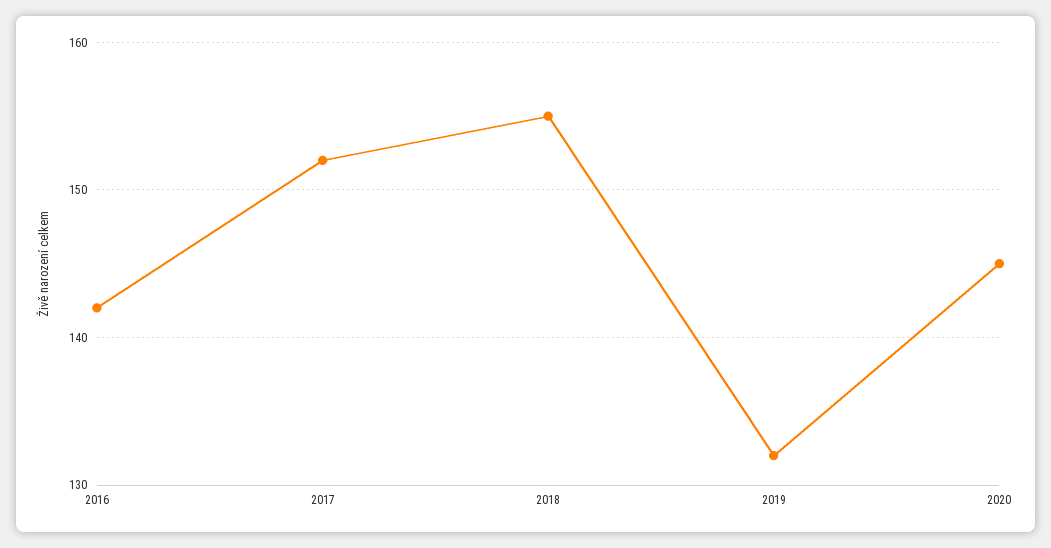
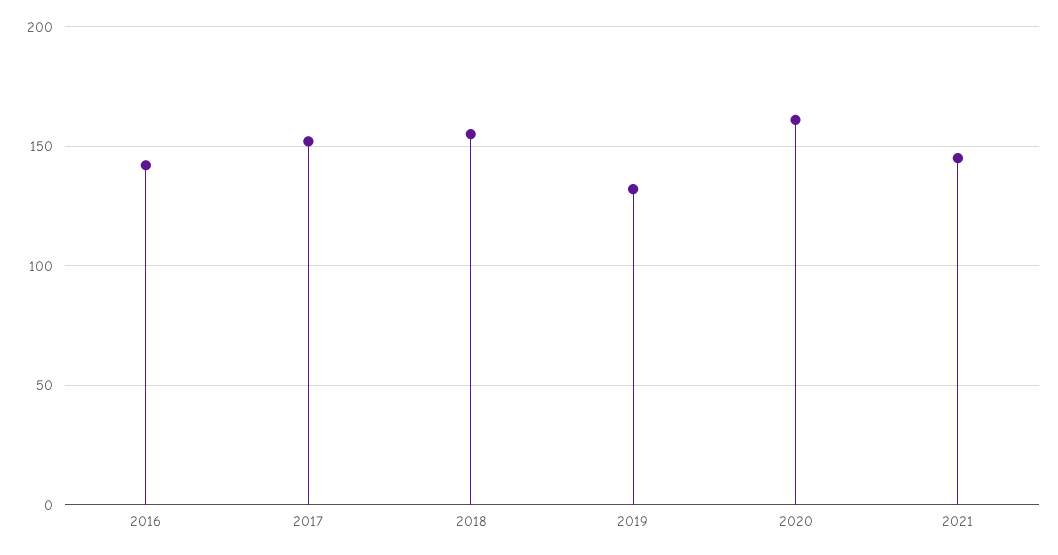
2020: 145 -> 160
2021: none -> 145

